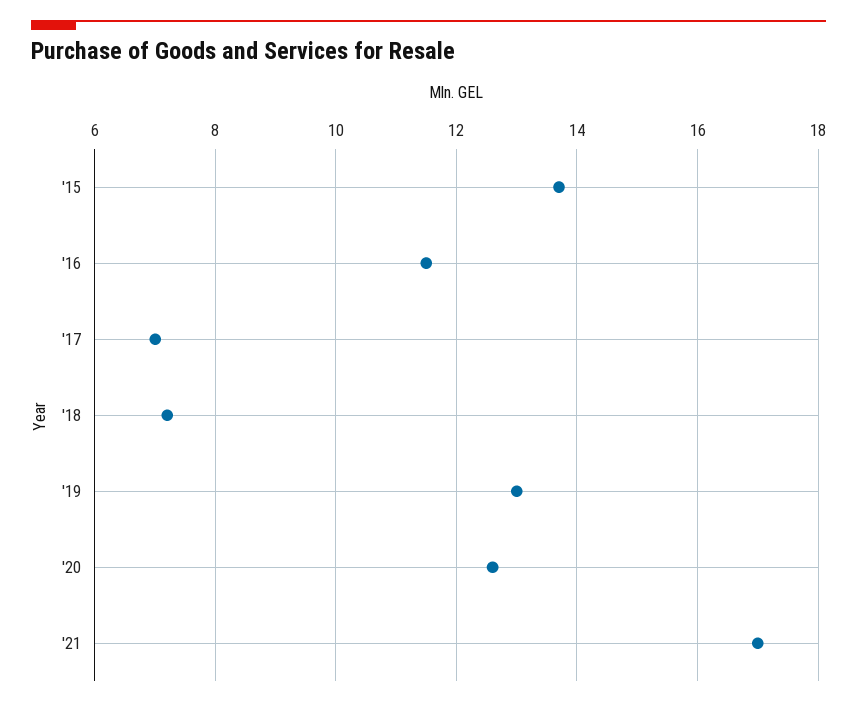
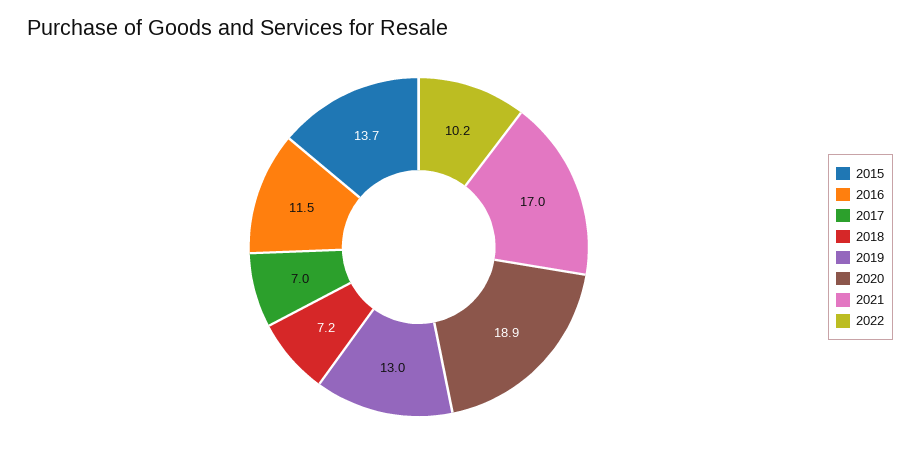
'20: 12.5 -> 18.9
2022: none -> 10.2

